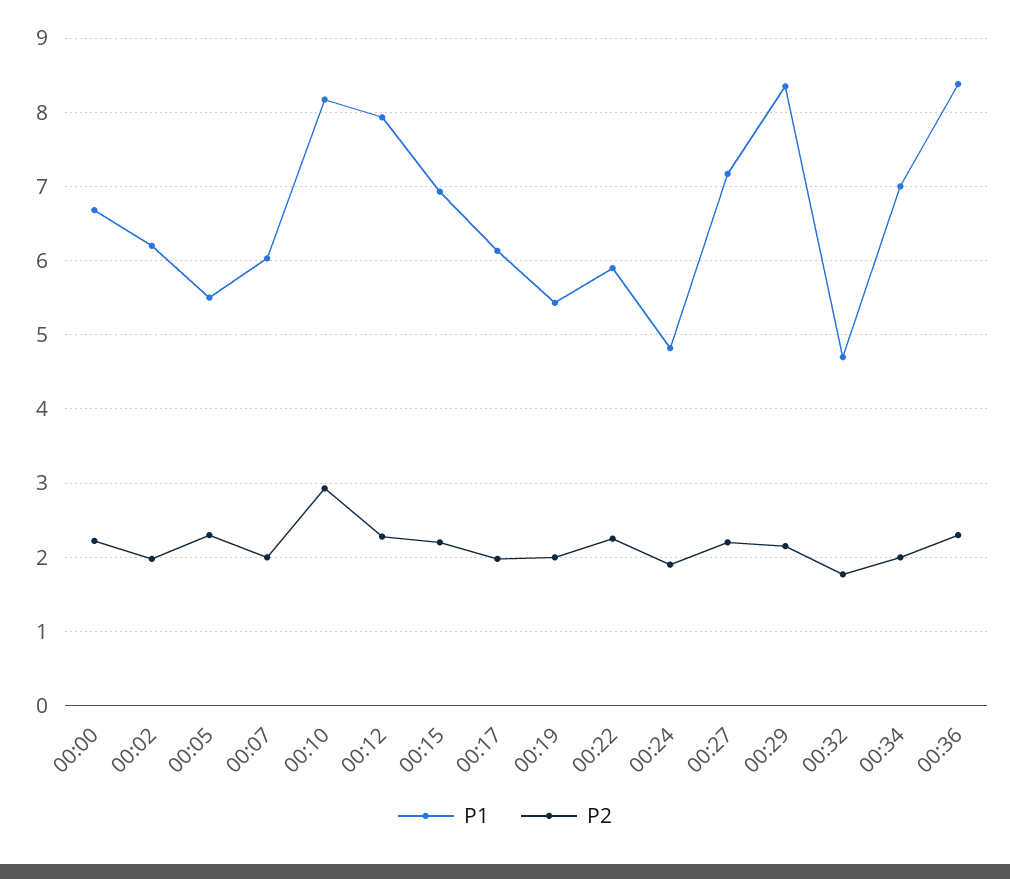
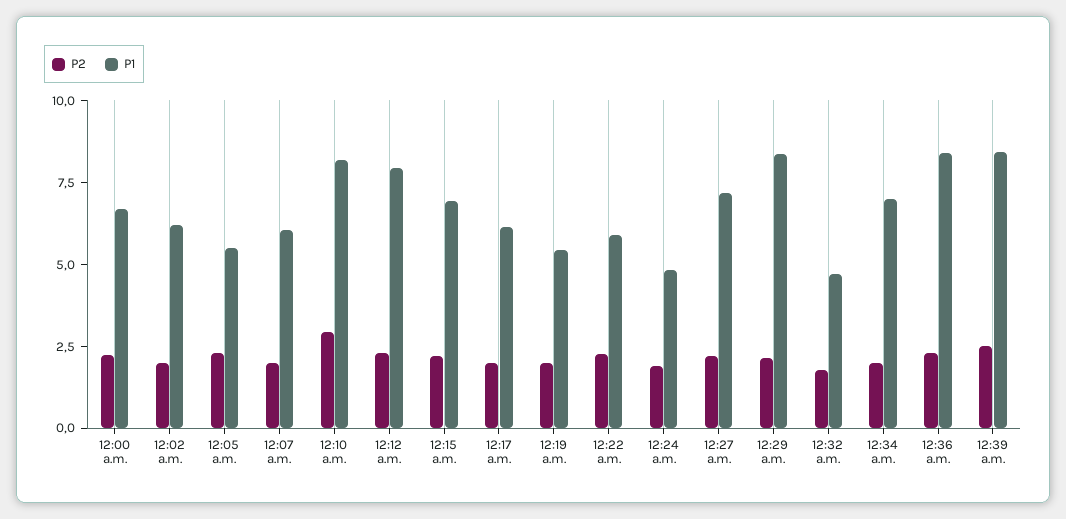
P2, 12:39 a.m.: none -> 2.5
P1, 12:39 a.m.: none -> 8.5

